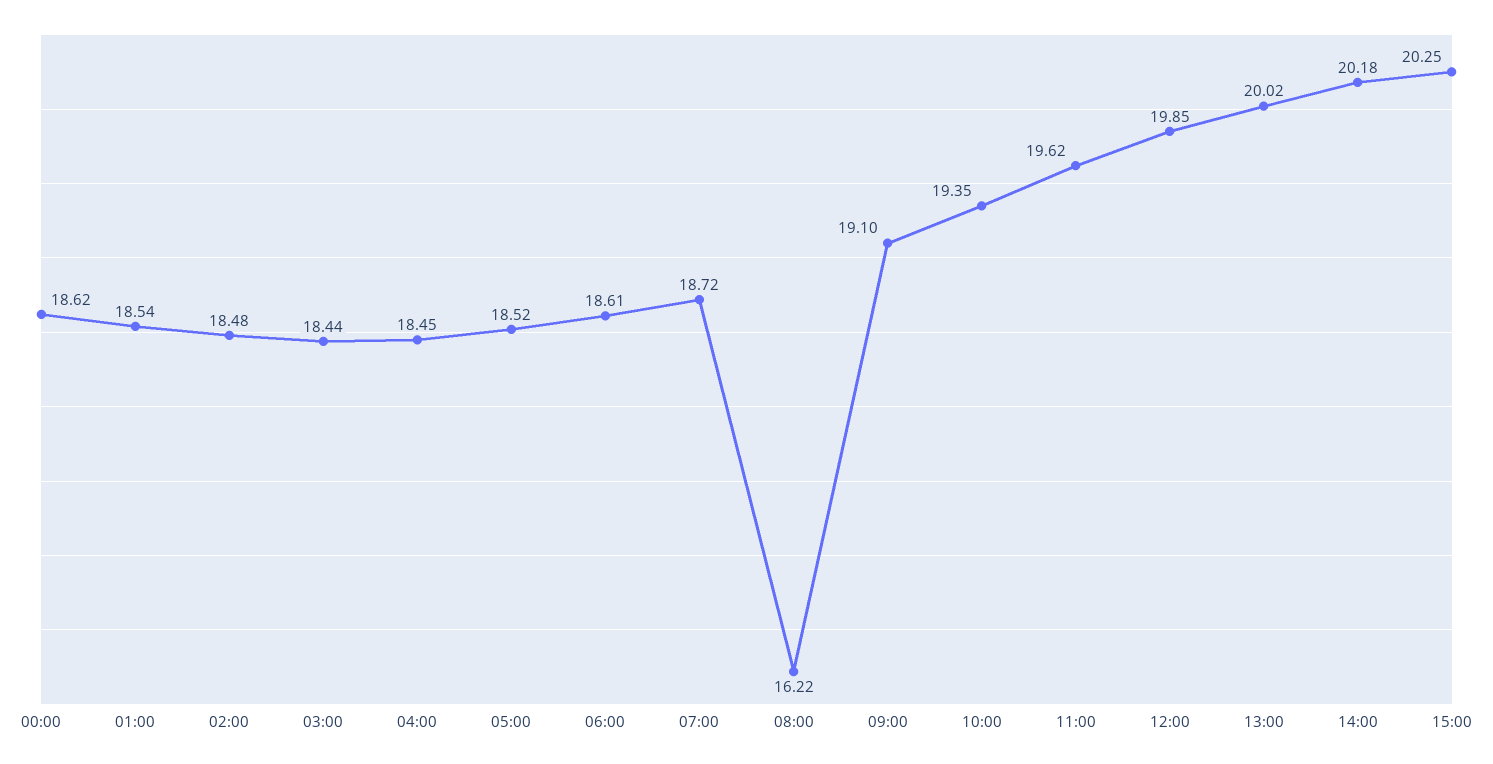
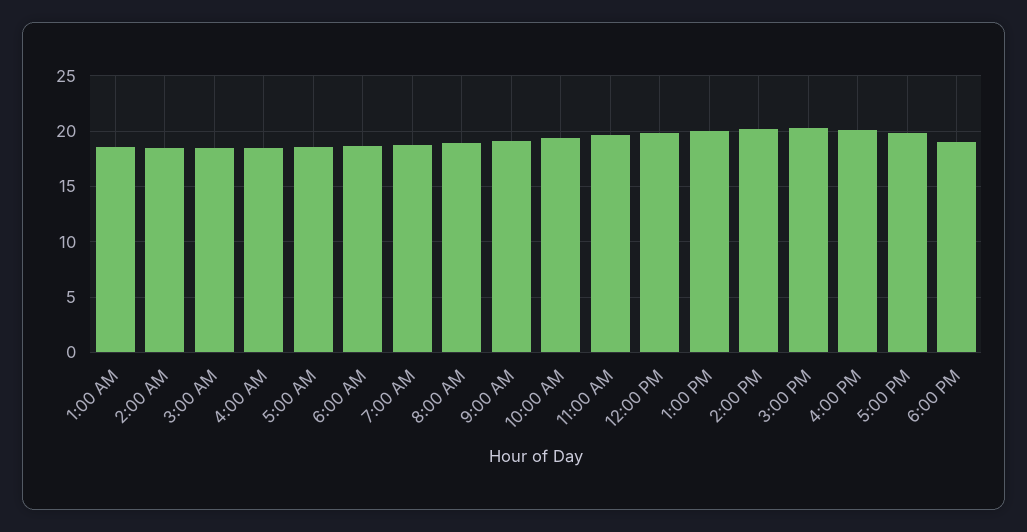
00:00: 18.62 -> none
08:00: 16.22 -> 19
4:00 PM: none -> 20
5:00 PM: none -> 20
6:00 PM: none -> 19

